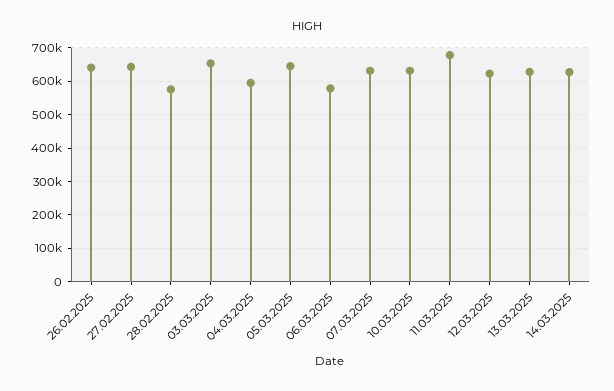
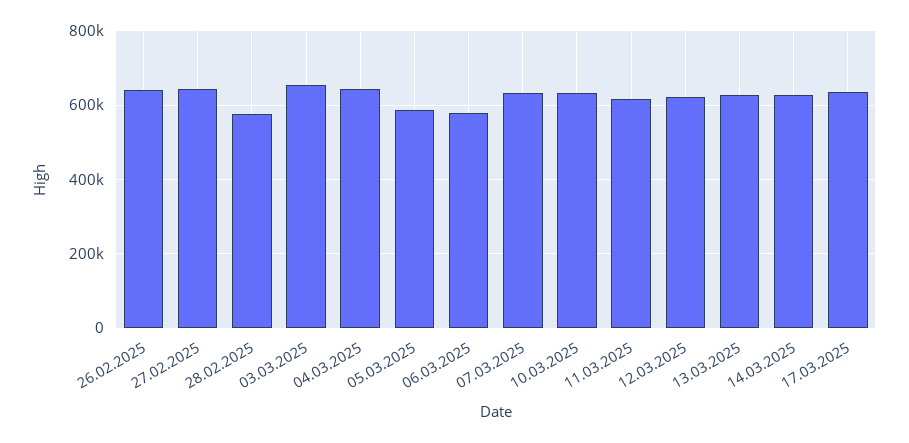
04.03.2025: 600000 -> 640000
05.03.2025: 640000 -> 580000
11.03.2025: 680000 -> 620000
17.03.2025: none -> 640000

